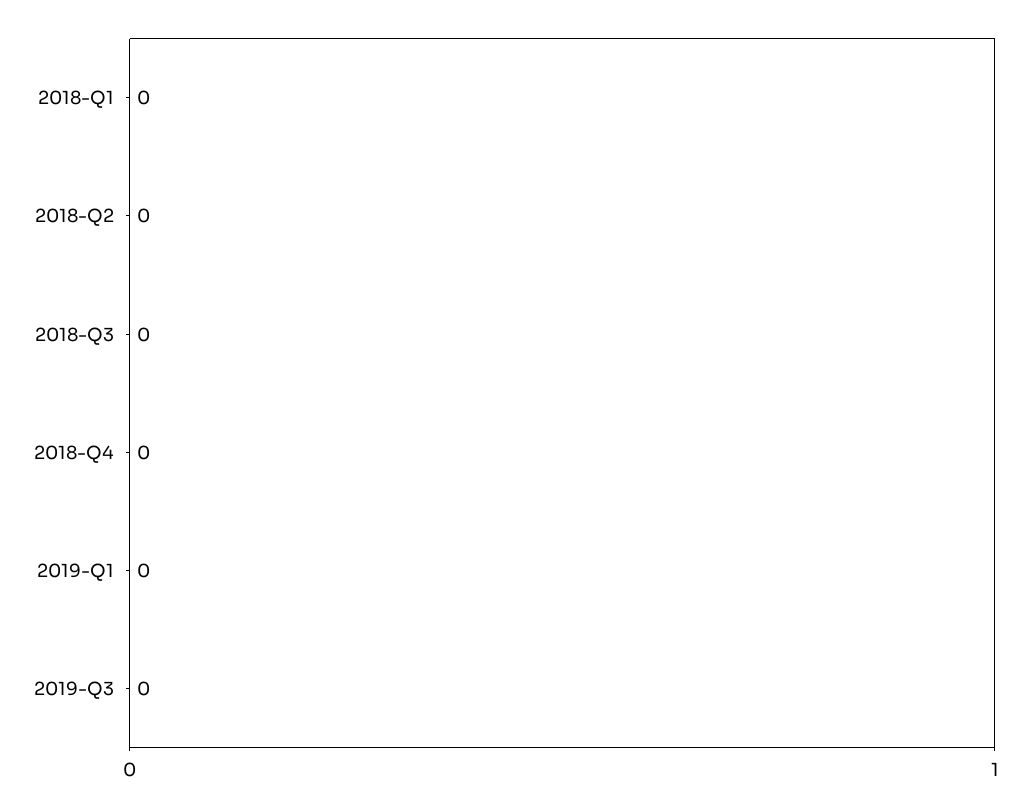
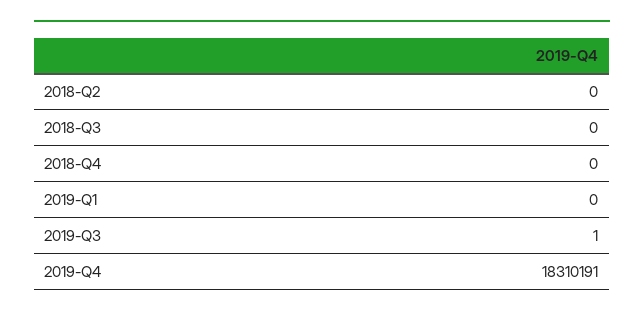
2018-Q1: 0 -> none
2019-Q3: 0 -> 1
2019-Q4: none -> 18310191

